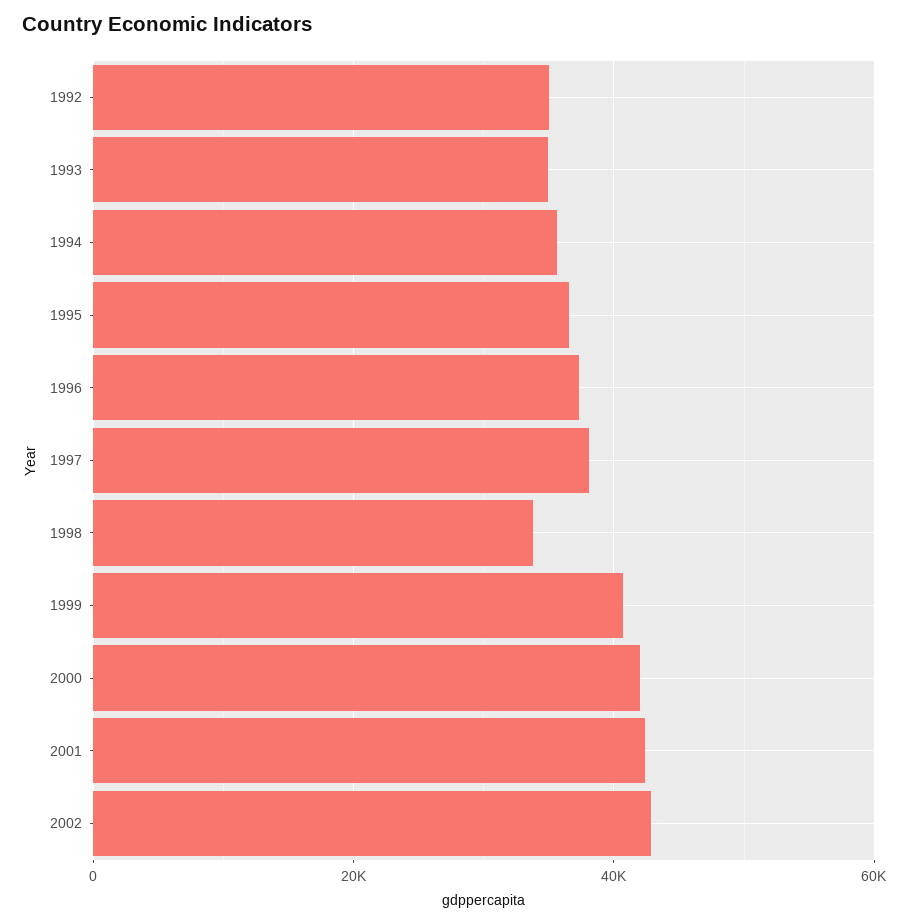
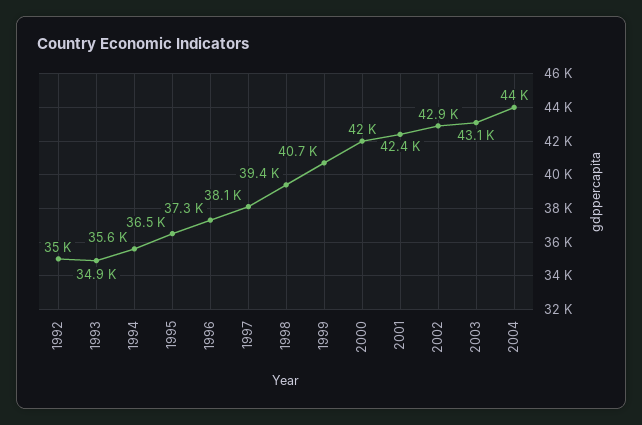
1998: 34000 -> 39400
2003: none -> 43100
2004: none -> 44000

